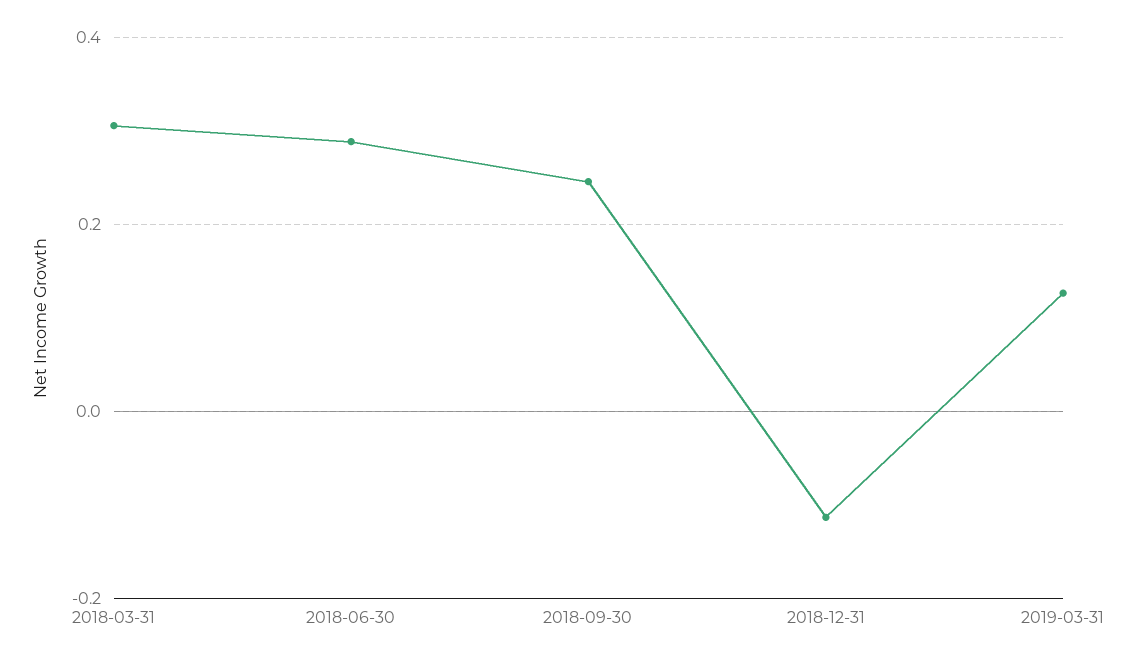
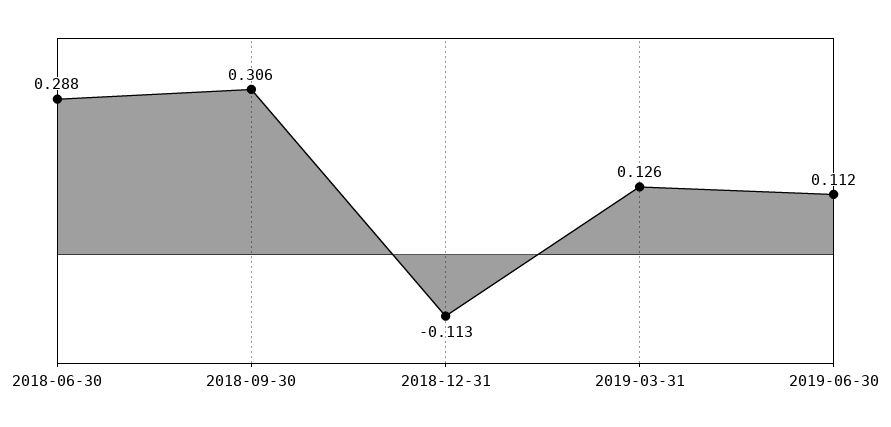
2018-03-31: 0.3 -> none
2018-09-30: 0.24 -> 0.306
2019-06-30: none -> 0.112

